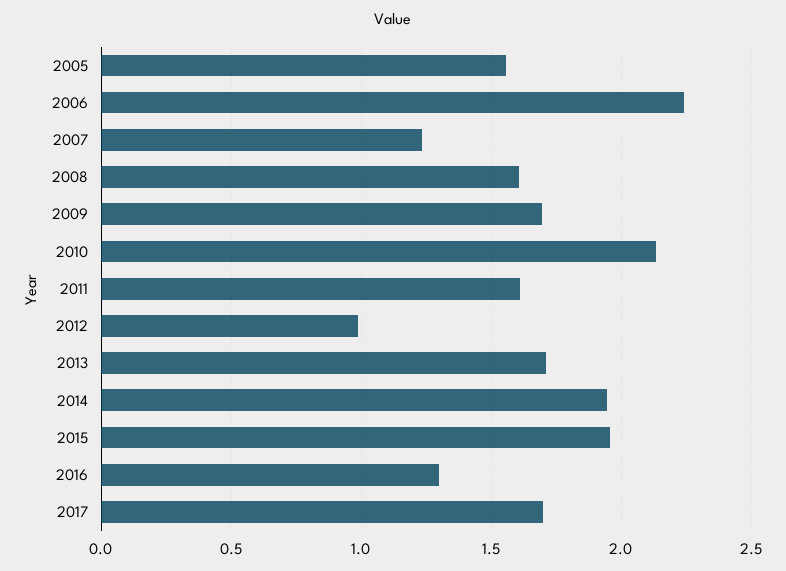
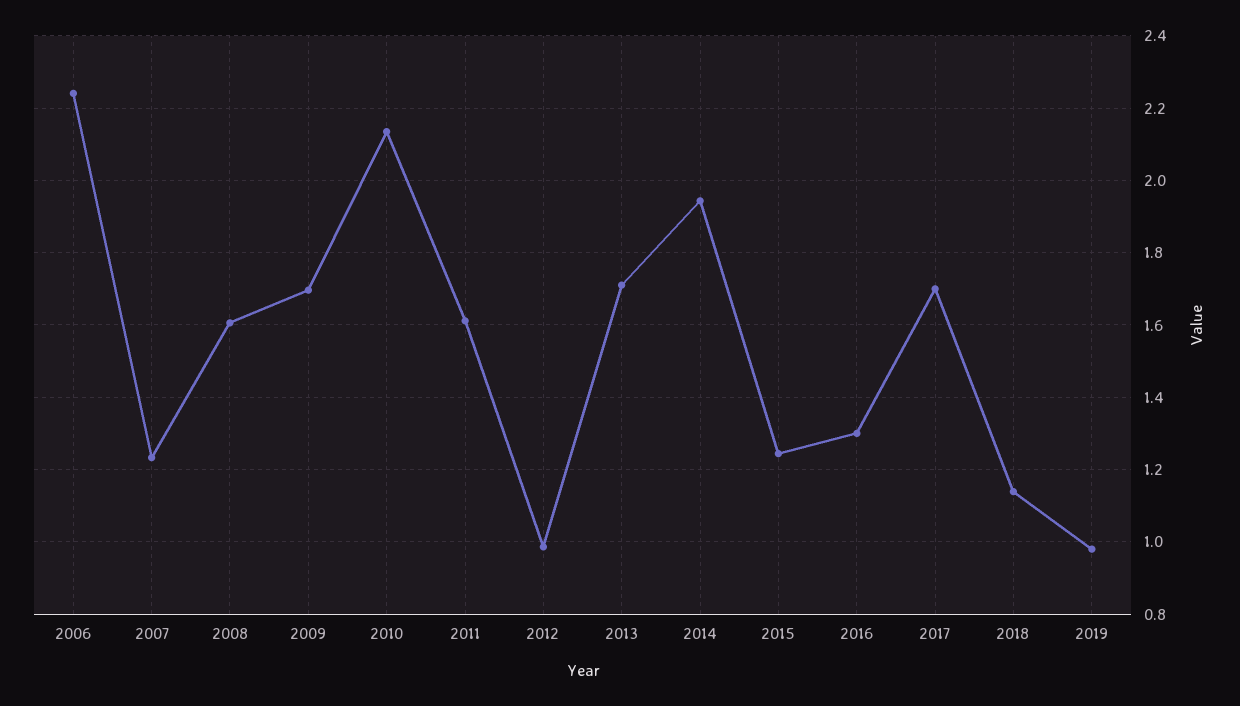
2005: 1.55 -> none
2015: 1.95 -> 1.24
2018: none -> 1.14
2019: none -> 0.98

